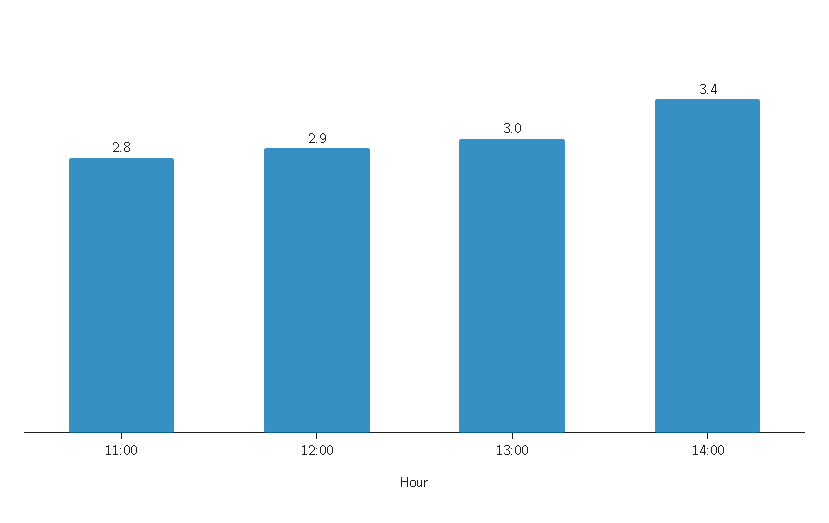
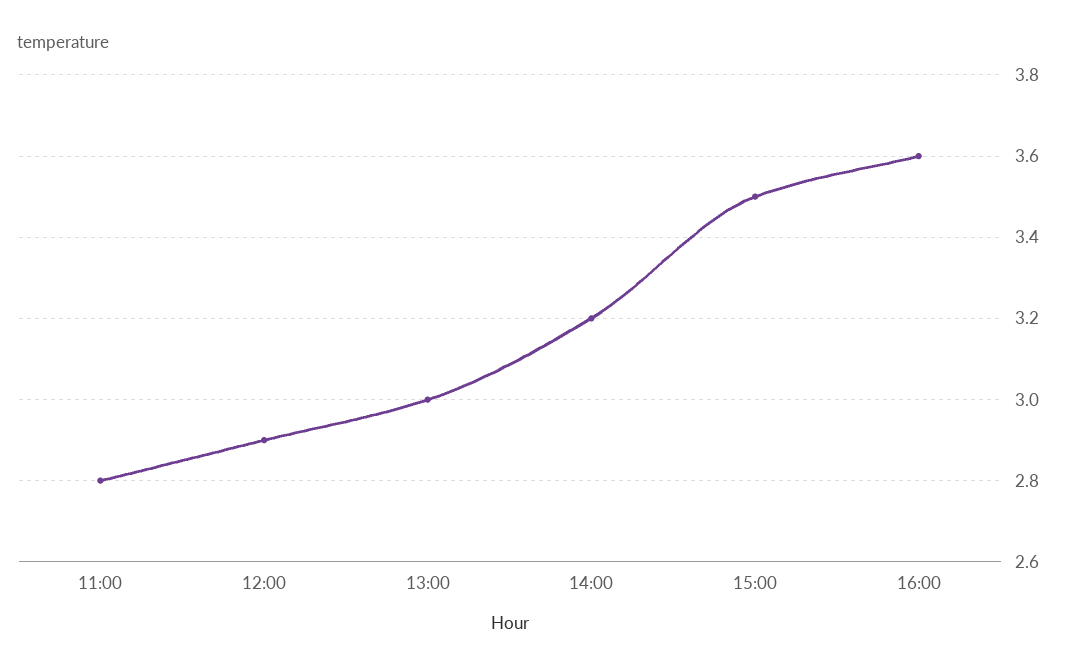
14:00: 3.4 -> 3.2
15:00: none -> 3.5
16:00: none -> 3.6

